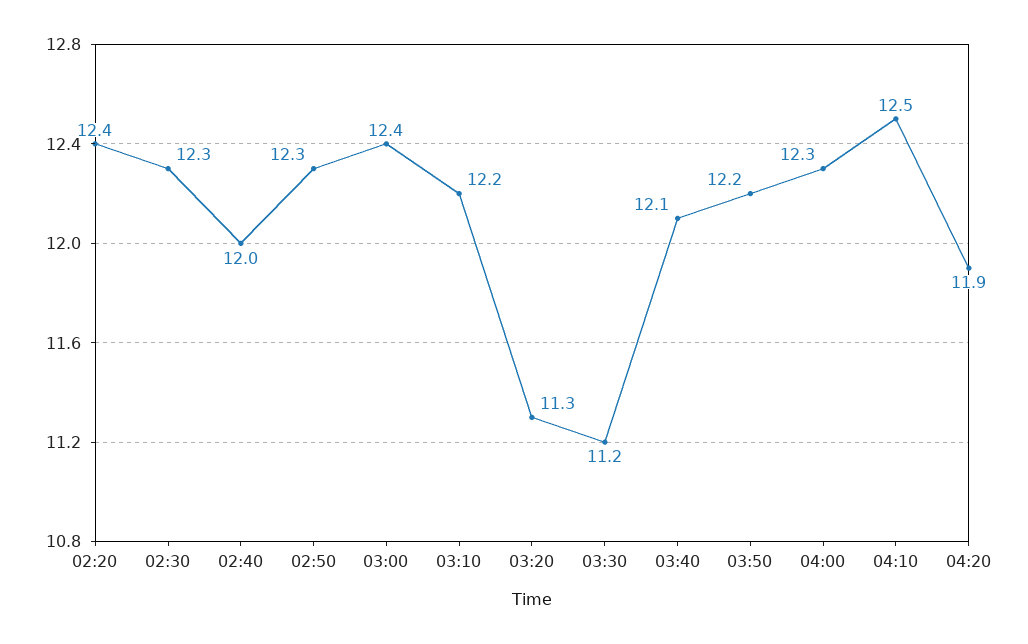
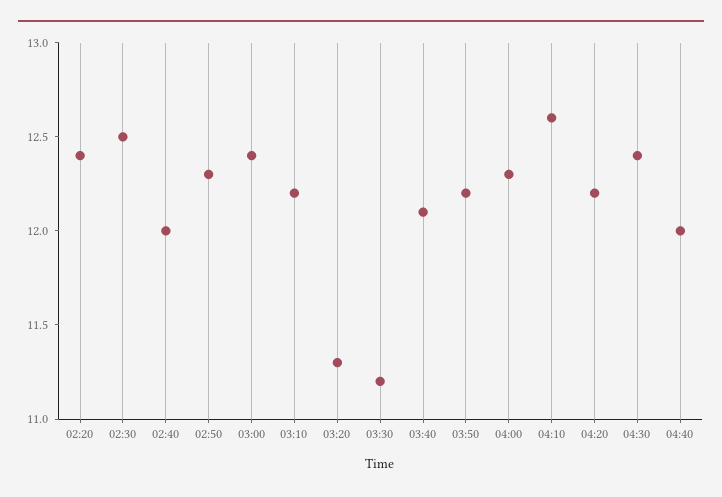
02:30: 12.3 -> 12.5
04:10: 12.5 -> 12.6
04:20: 11.9 -> 12.2
04:30: none -> 12.4
04:40: none -> 12

